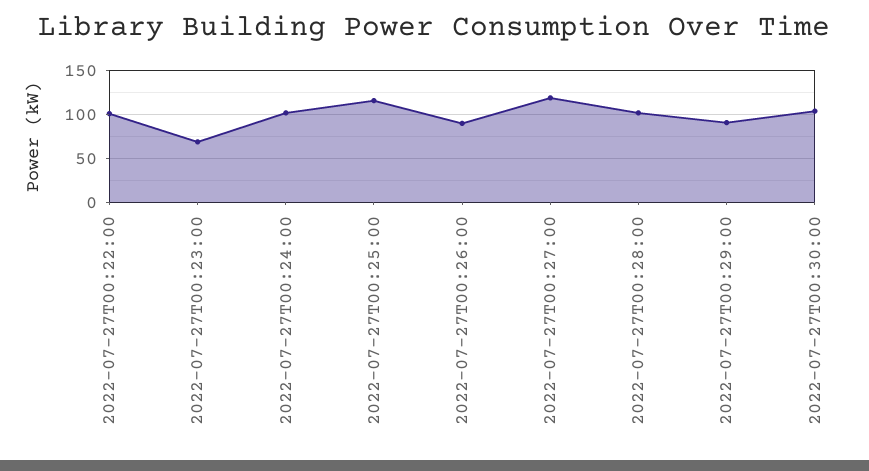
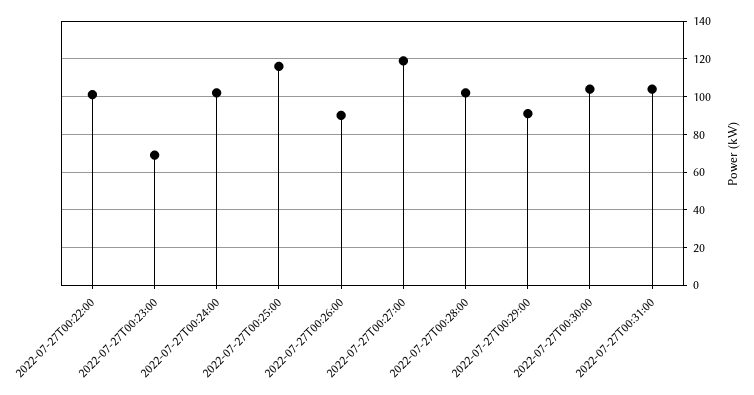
2022-07-27T00:31:00: none -> 105

